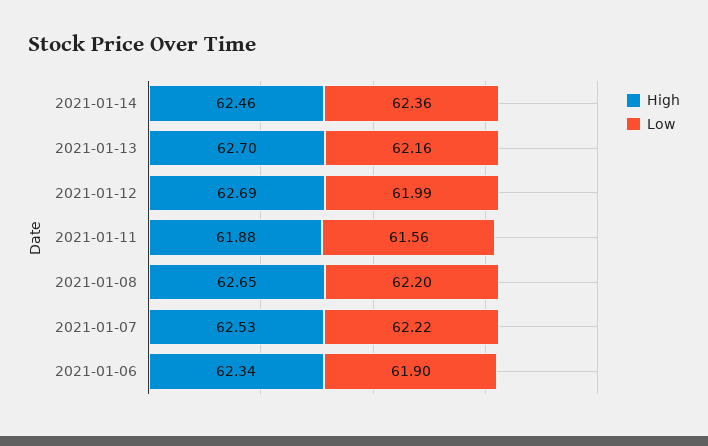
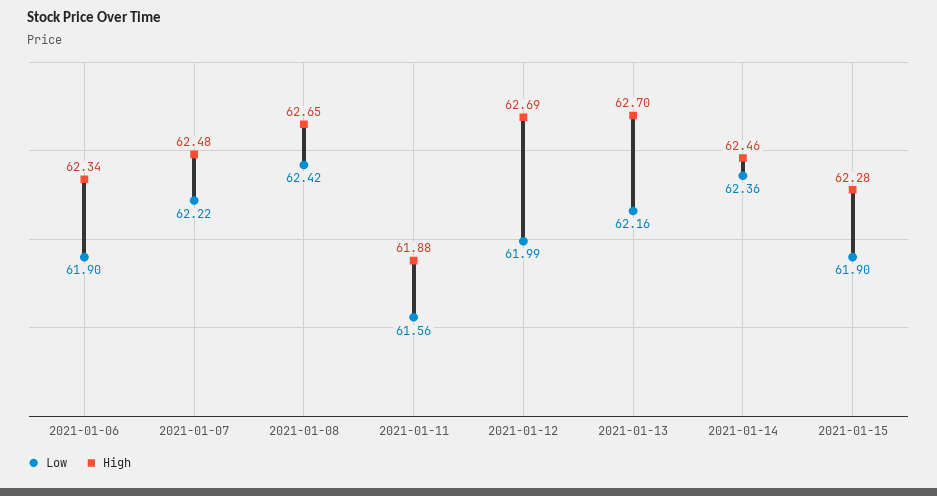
Low, 2021-01-08: 62.2 -> 62.42
High, 2021-01-07: 62.53 -> 62.48
Low, 2021-01-15: none -> 61.9
High, 2021-01-15: none -> 62.28

